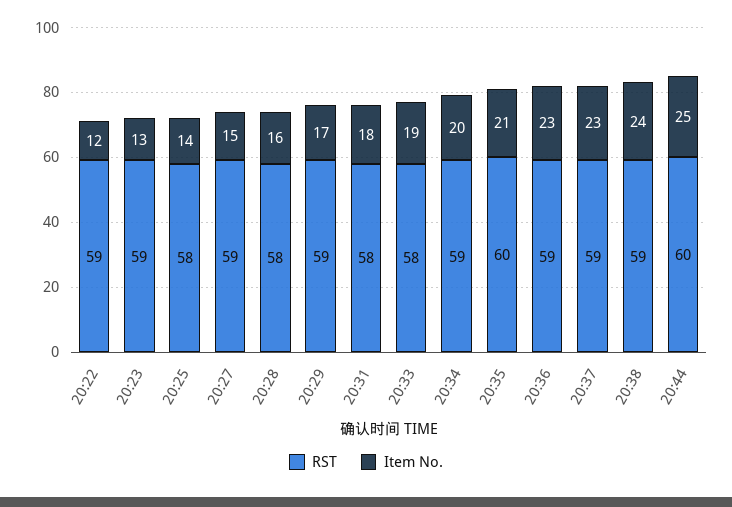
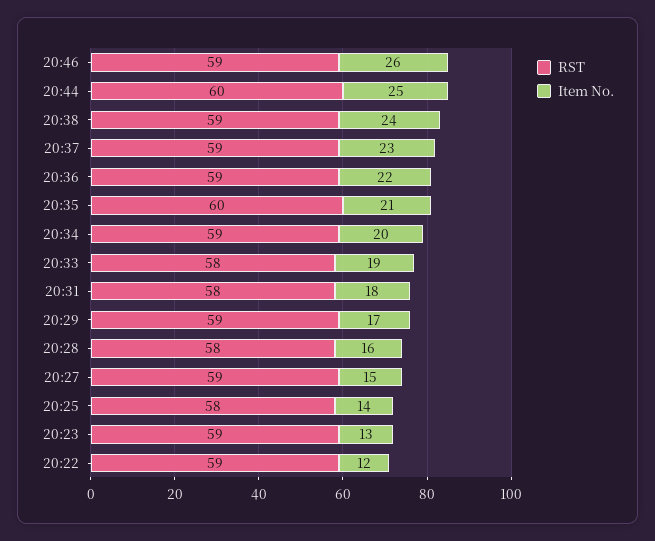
Item No., 20:36: 23 -> 22
RST, 20:46: none -> 59
Item No., 20:46: none -> 26

